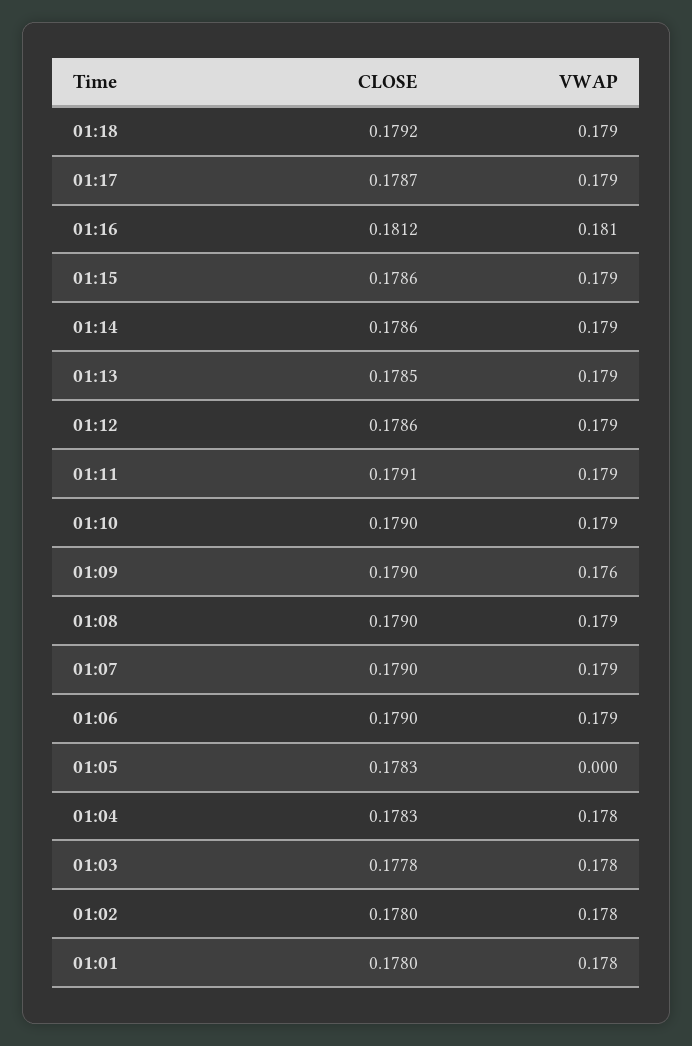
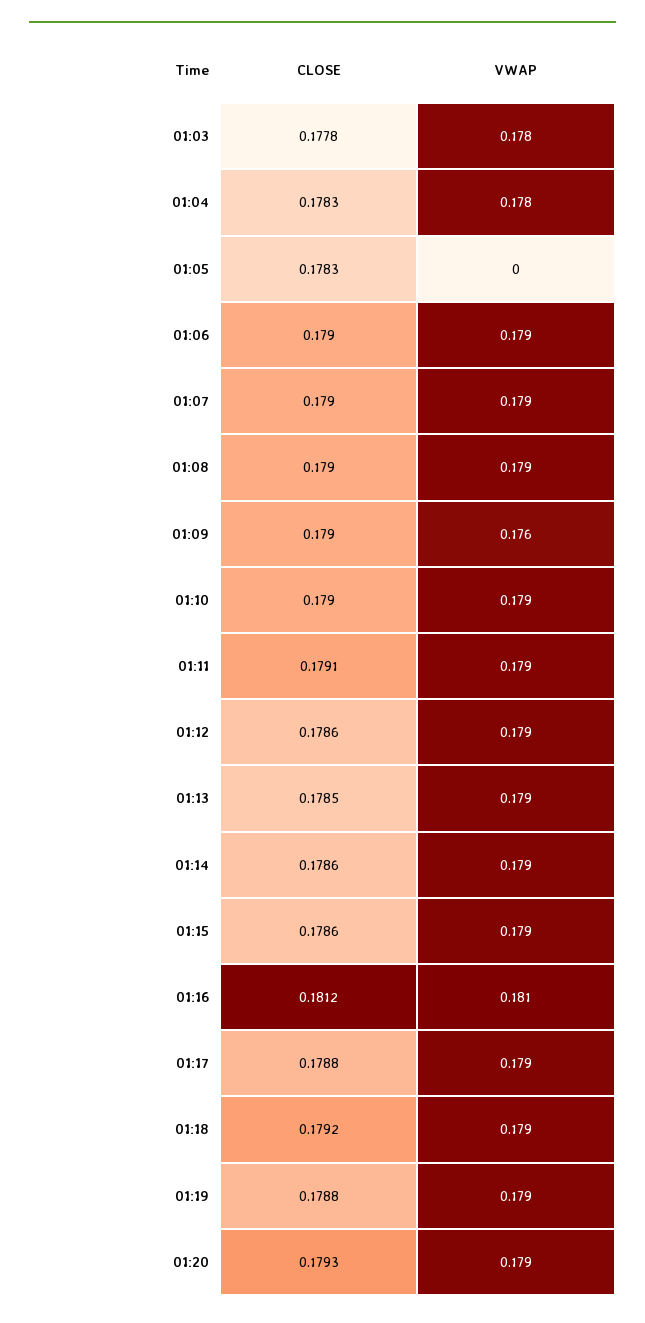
CLOSE, 01:17: 0.1787 -> 0.1788
CLOSE, 01:02: 0.178 -> none
VWAP, 01:02: 0.178 -> none
CLOSE, 01:01: 0.178 -> none
VWAP, 01:01: 0.178 -> none
CLOSE, 01:19: none -> 0.1788
VWAP, 01:19: none -> 0.179
CLOSE, 01:20: none -> 0.1793
VWAP, 01:20: none -> 0.179

